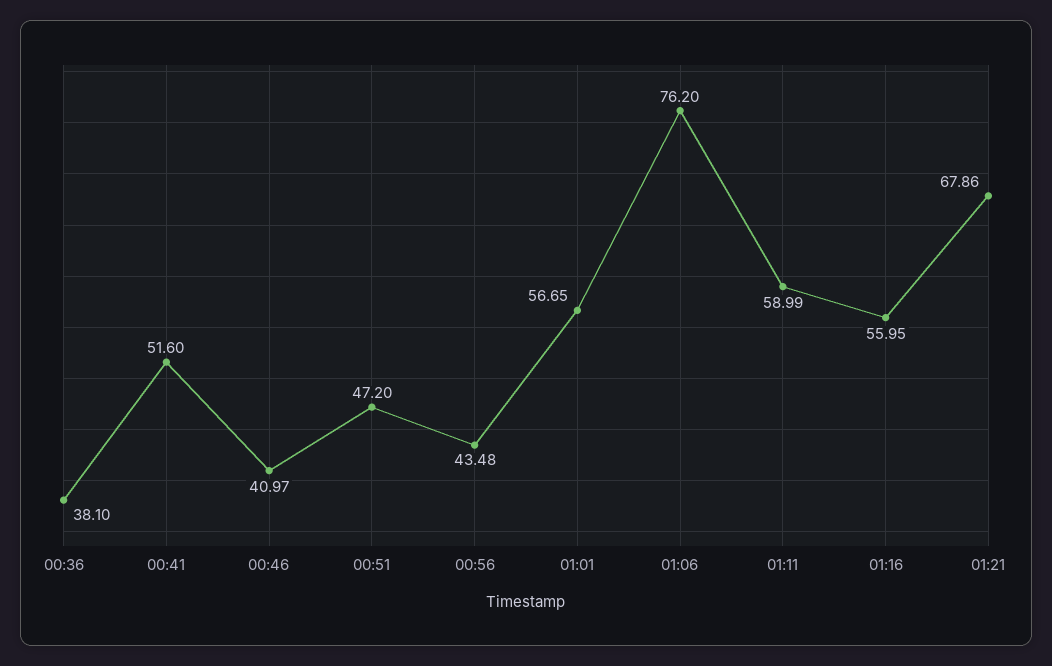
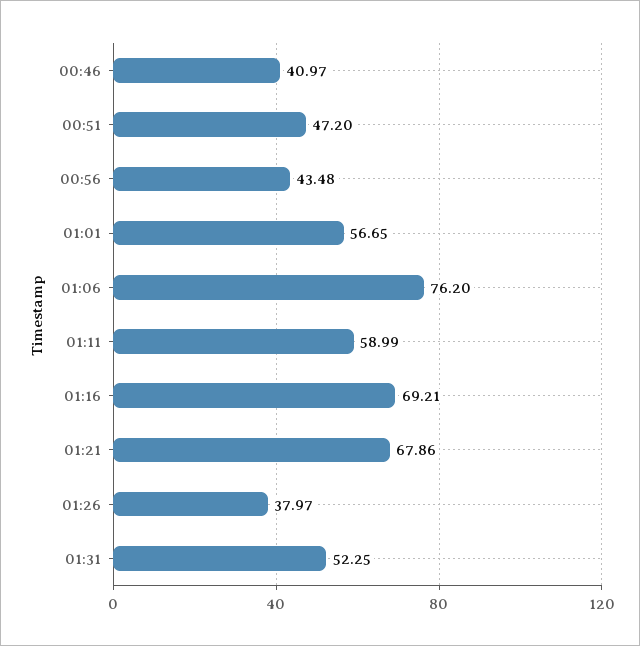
00:36: 38.1 -> none
00:41: 51.6 -> none
01:16: 55.95 -> 69.21
01:26: none -> 37.97
01:31: none -> 52.25

